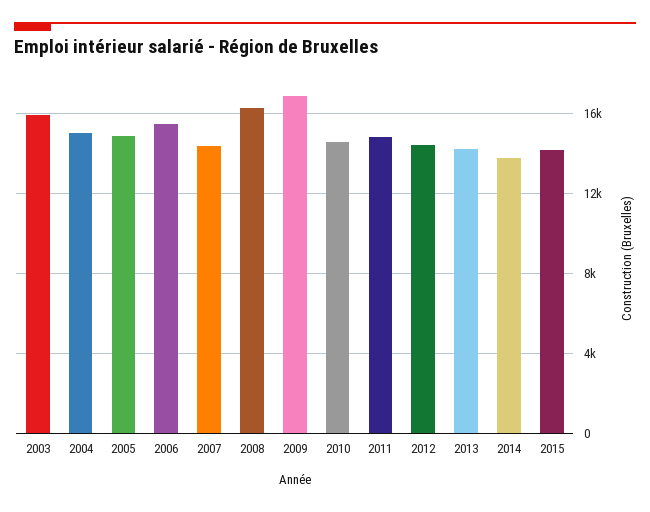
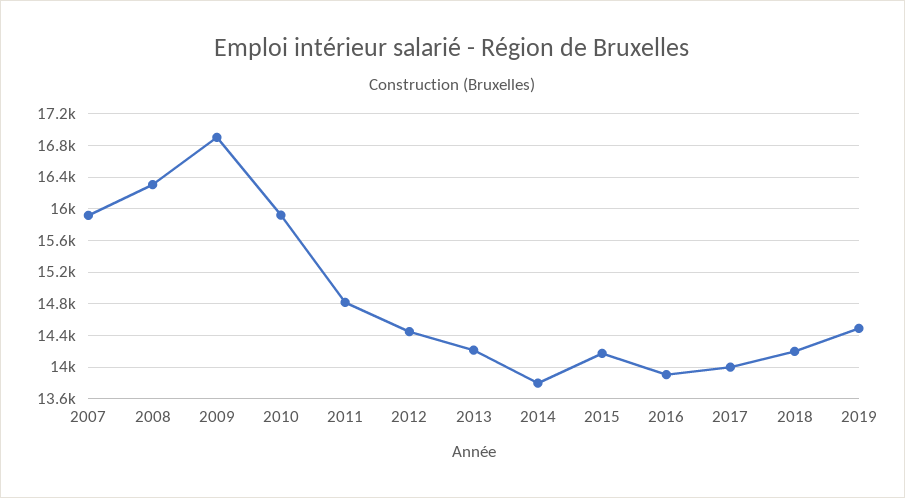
2003: 16000 -> none
2004: 15000 -> none
2005: 15000 -> none
2006: 15500 -> none
2007: 14500 -> 15900
2010: 14500 -> 15900
2016: none -> 13900
2017: none -> 14000
2018: none -> 14200
2019: none -> 14500

